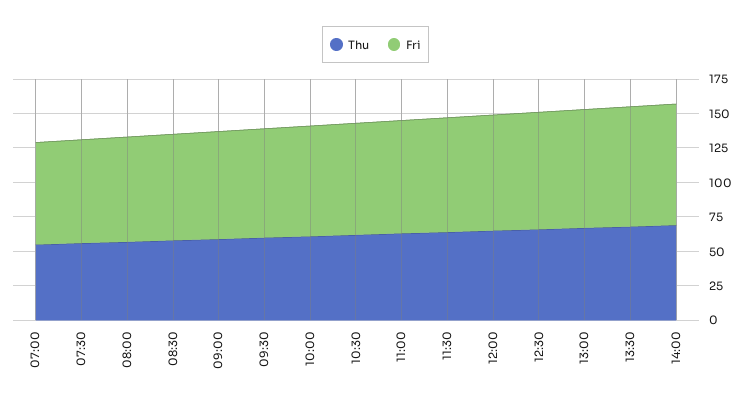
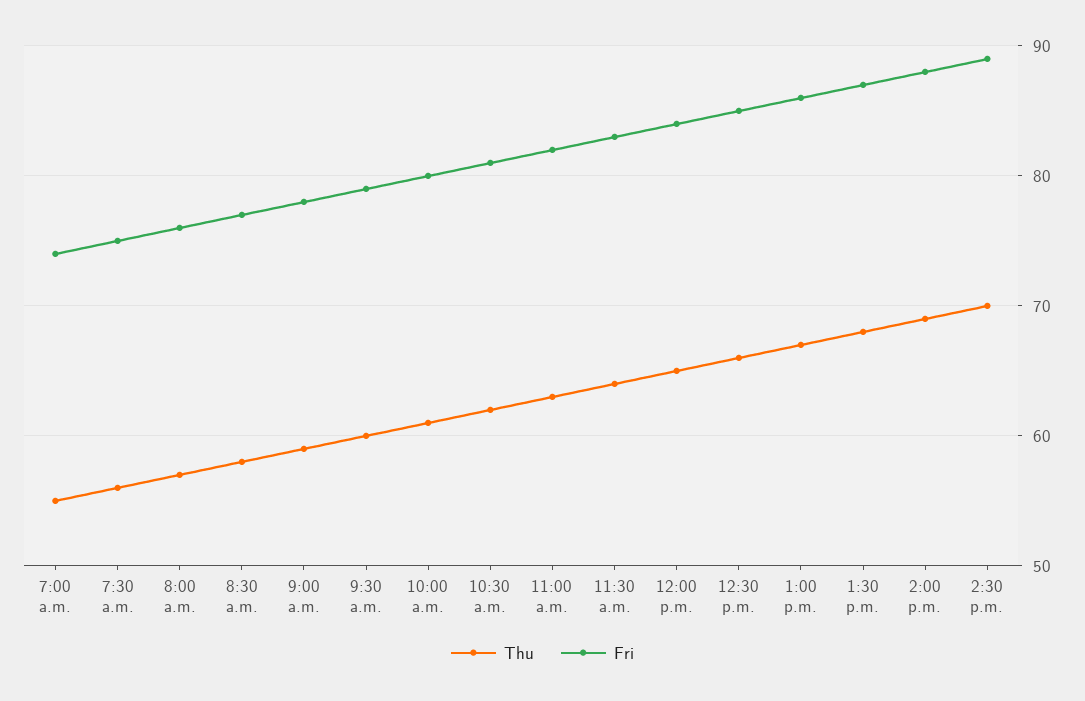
Thu, 2:30 p.m.: none -> 70
Fri, 2:30 p.m.: none -> 89

